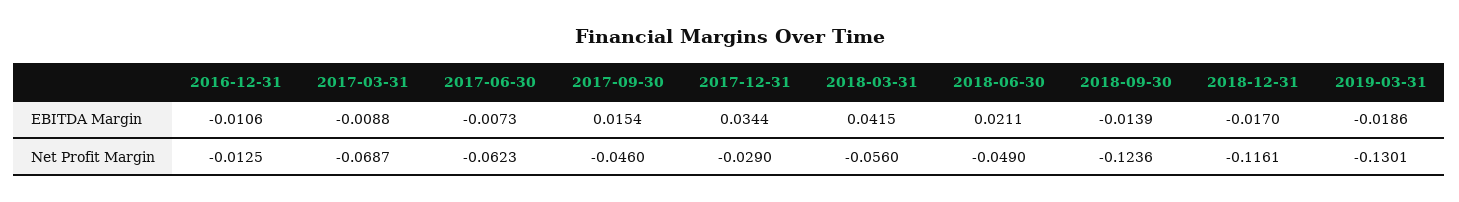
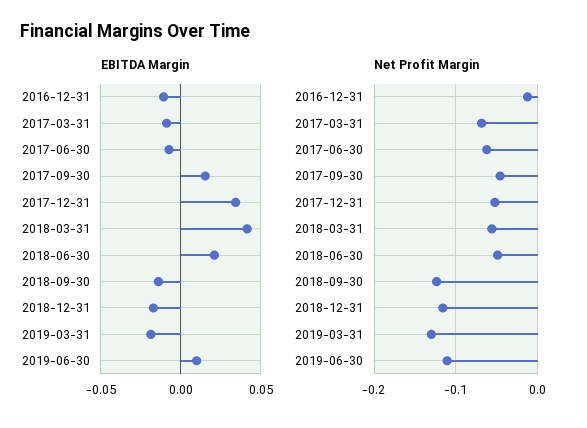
Net Profit Margin, 2017-12-31: -0.029 -> -0.05
EBITDA Margin, 2019-06-30: none -> 0.01
Net Profit Margin, 2019-06-30: none -> -0.11

